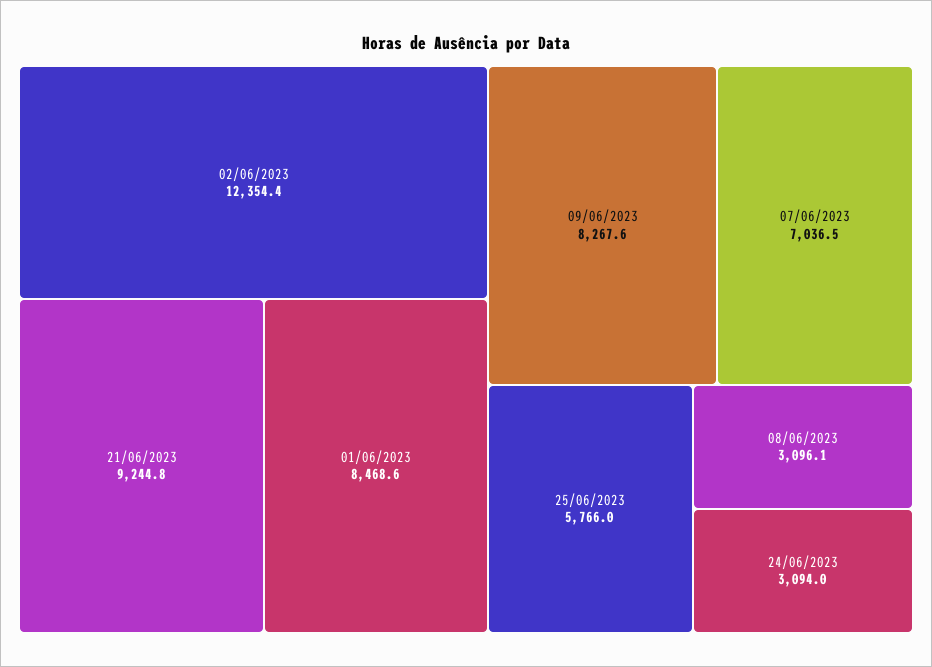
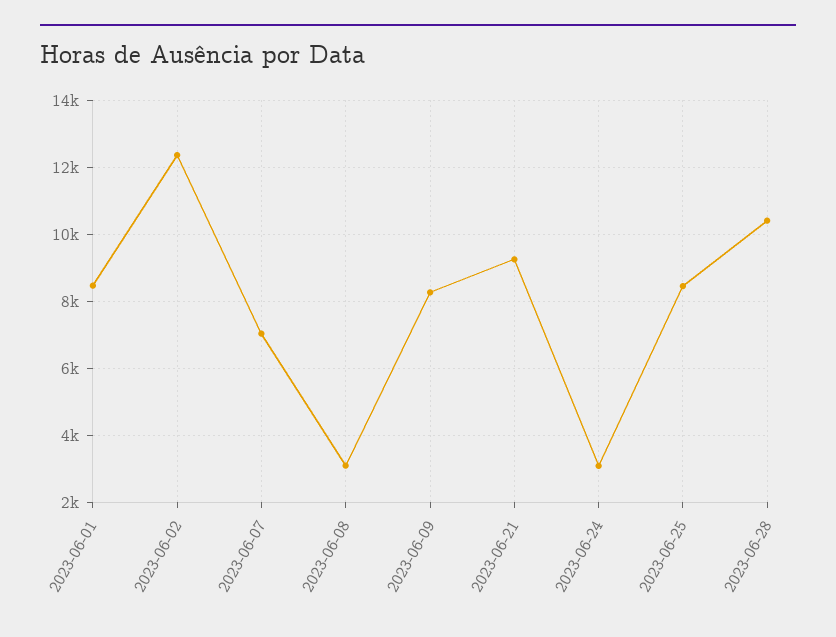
25/06/2023: 5766 -> 8400
2023-06-28: none -> 10400

